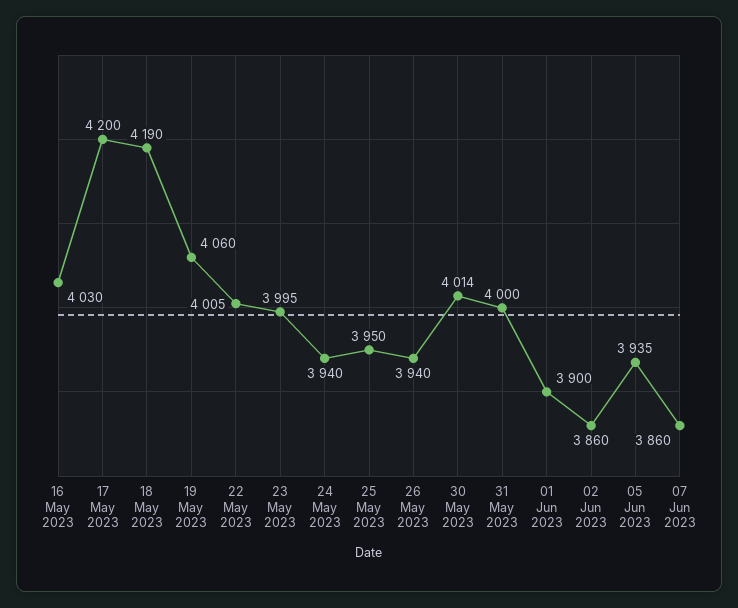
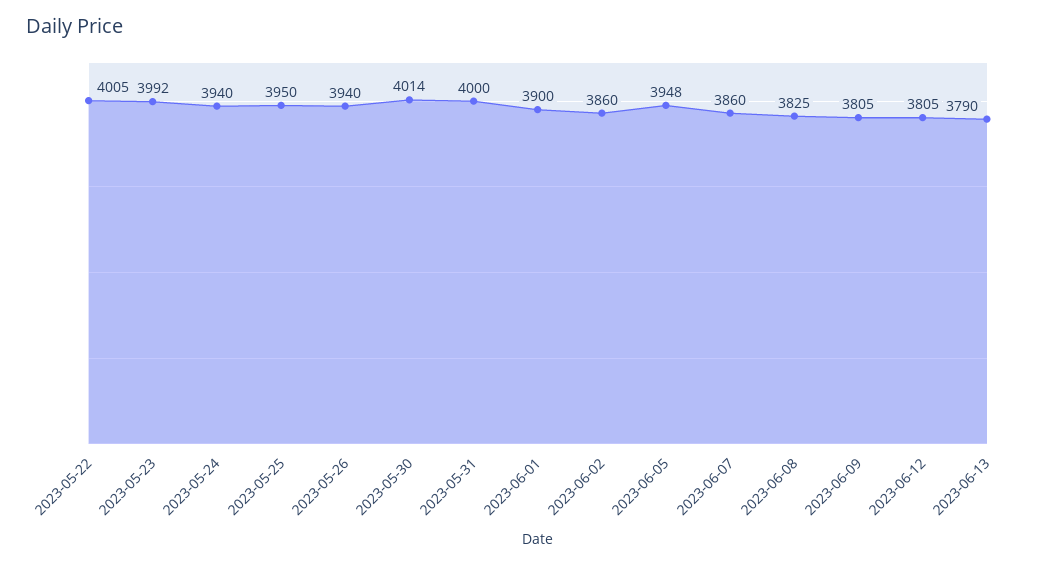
16 May 2023: 4030 -> none
17 May 2023: 4200 -> none
18 May 2023: 4190 -> none
19 May 2023: 4060 -> none
23 May 2023: 3995 -> 3992
05 Jun 2023: 3935 -> 3948
2023-06-08: none -> 3825
2023-06-09: none -> 3805
2023-06-12: none -> 3805
2023-06-13: none -> 3790

